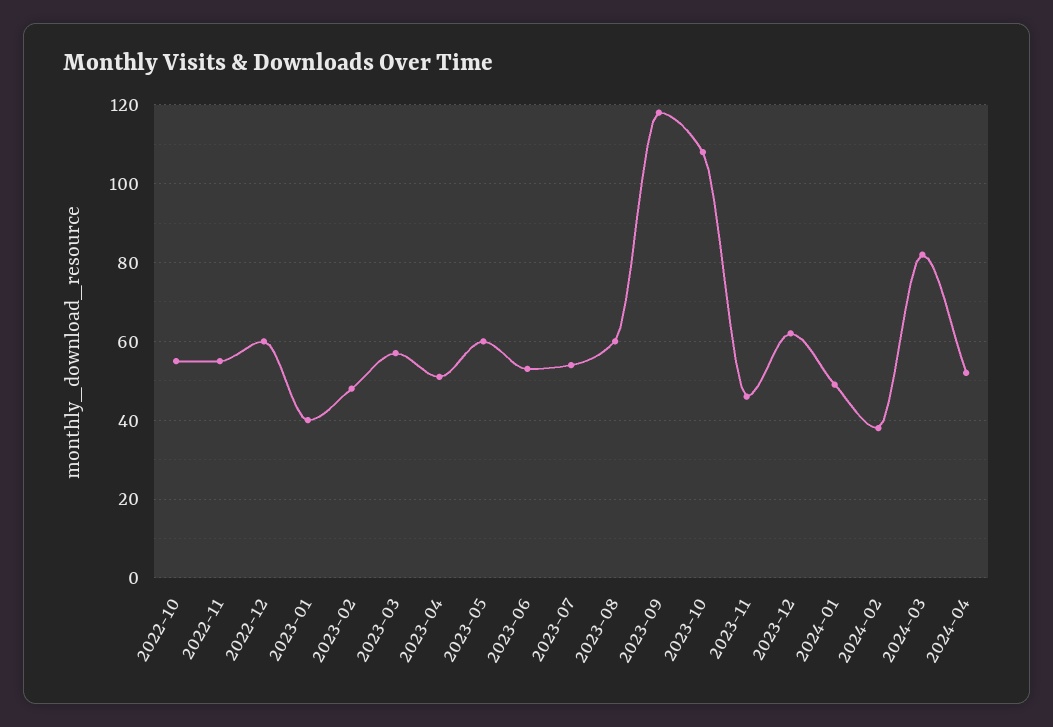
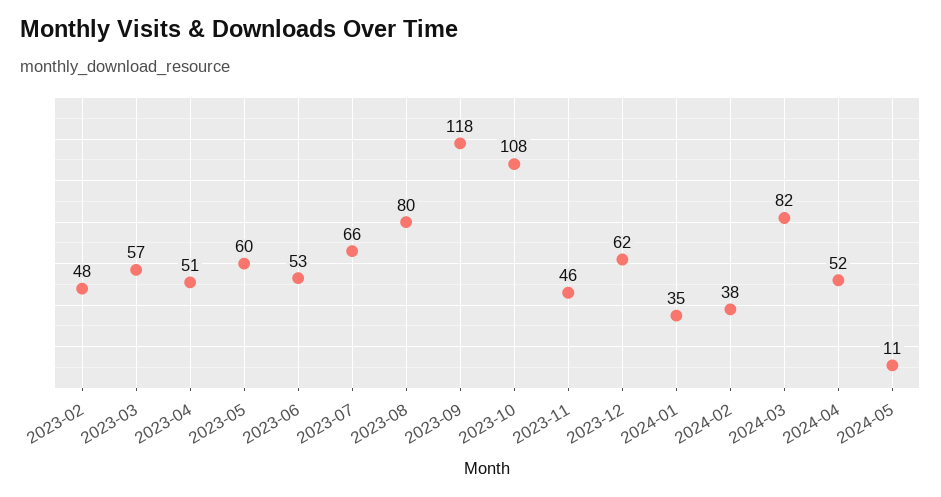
2022-10: 55 -> none
2022-11: 55 -> none
2022-12: 60 -> none
2023-01: 40 -> none
2023-07: 55 -> 66
2023-08: 60 -> 80
2024-01: 50 -> 35
2024-05: none -> 11

